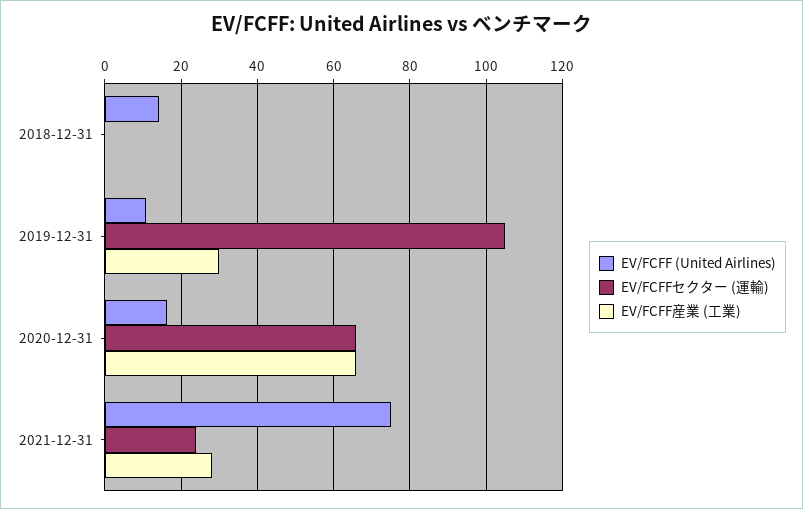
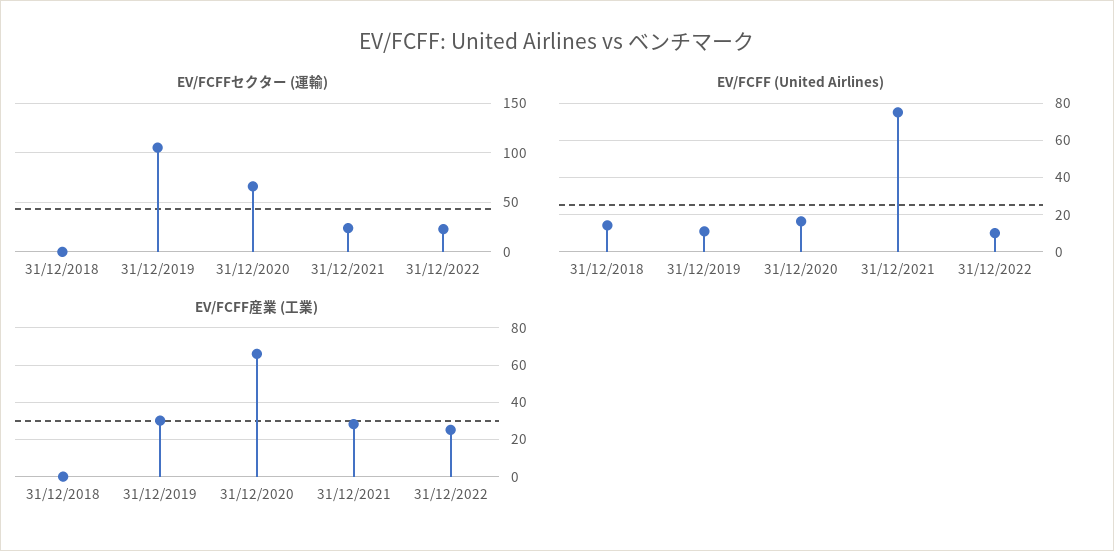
EV/FCFFセクター (運輸), 31/12/2022: none -> 20
EV/FCFF (United Airlines), 31/12/2022: none -> 10
EV/FCFF産業 (工業), 31/12/2022: none -> 25

